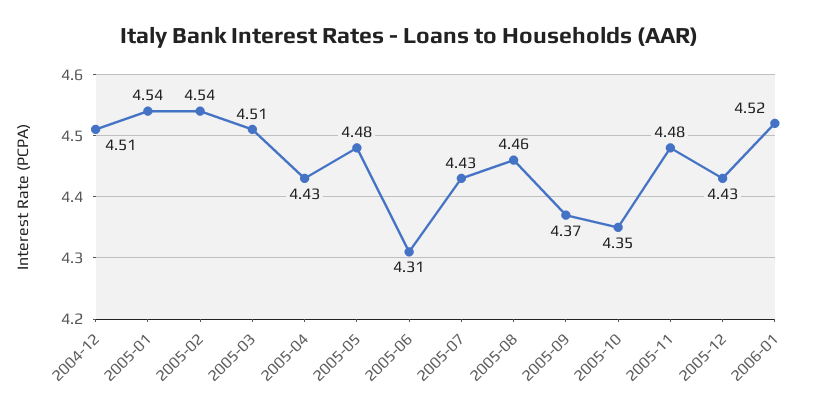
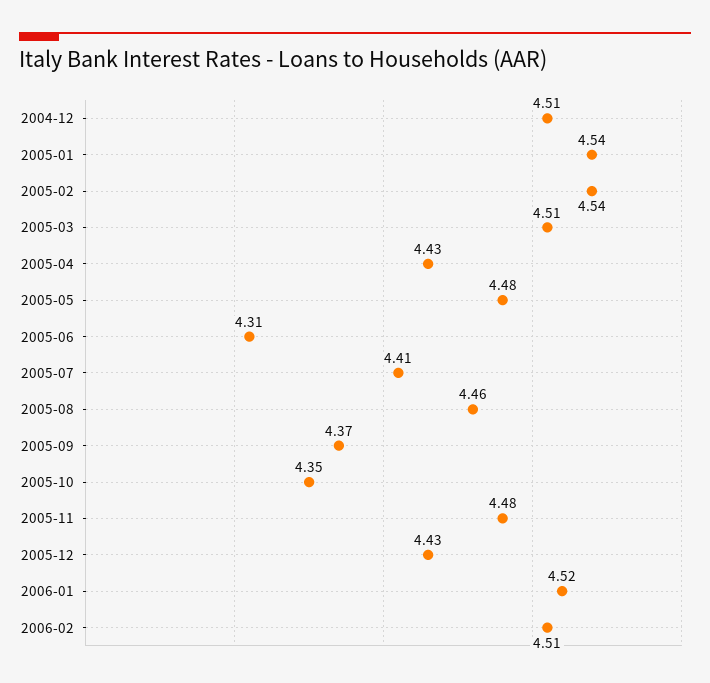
2005-07: 4.43 -> 4.41
2006-02: none -> 4.51

